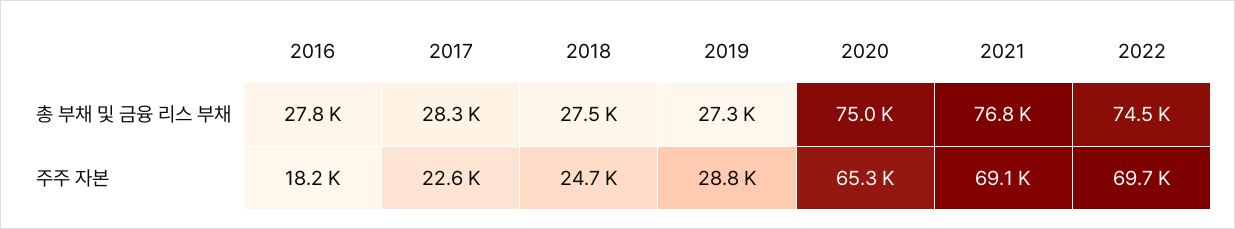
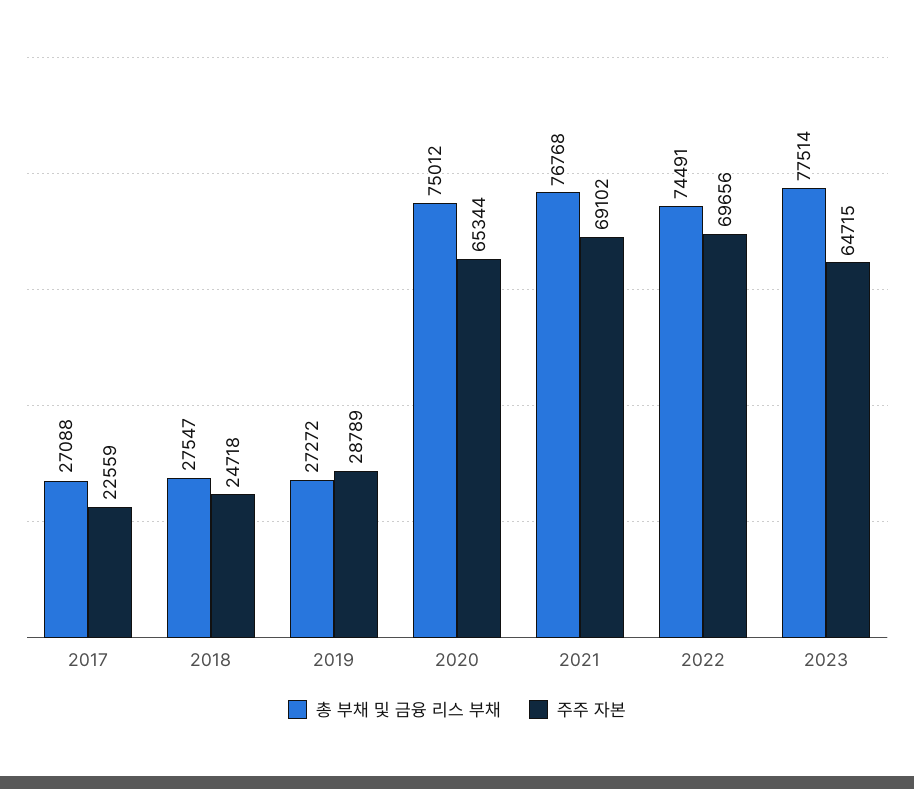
총 부채 및 금융 리스 부채, 2016: 27800 -> none
총 부채 및 금융 리스 부채, 2017: 28300 -> 27088
주주 자본, 2016: 18200 -> none
총 부채 및 금융 리스 부채, 2023: none -> 77514
주주 자본, 2023: none -> 64715

